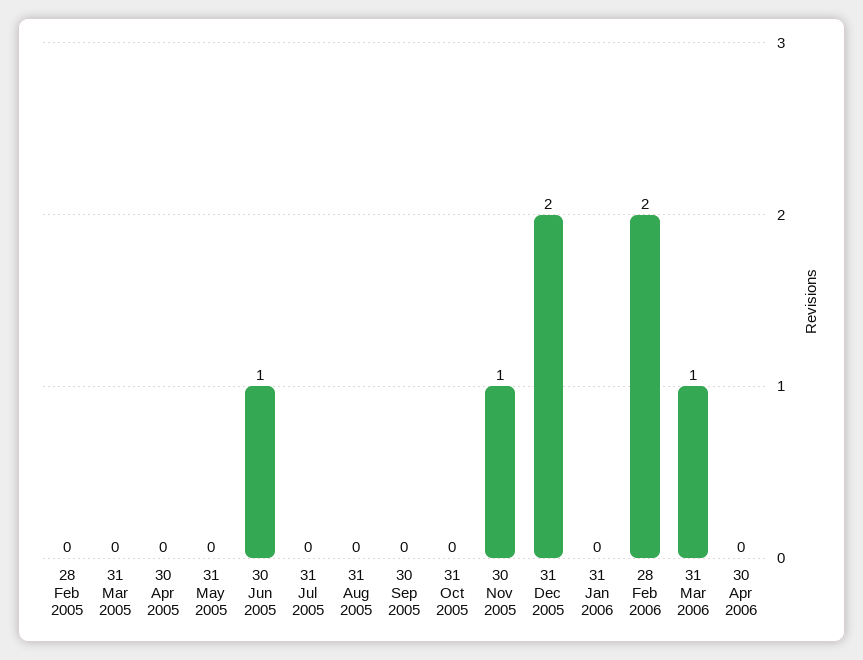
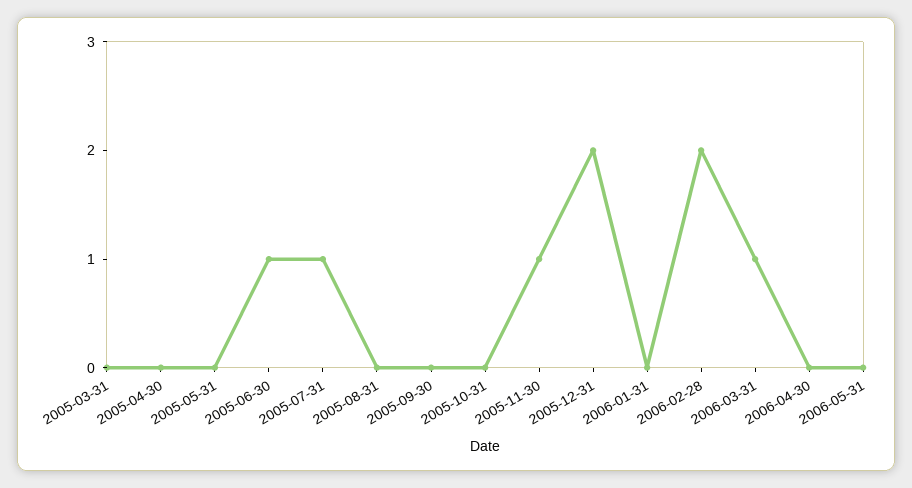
28 Feb 2005: 0 -> none
31 Jul 2005: 0 -> 1
2006-05-31: none -> 0

